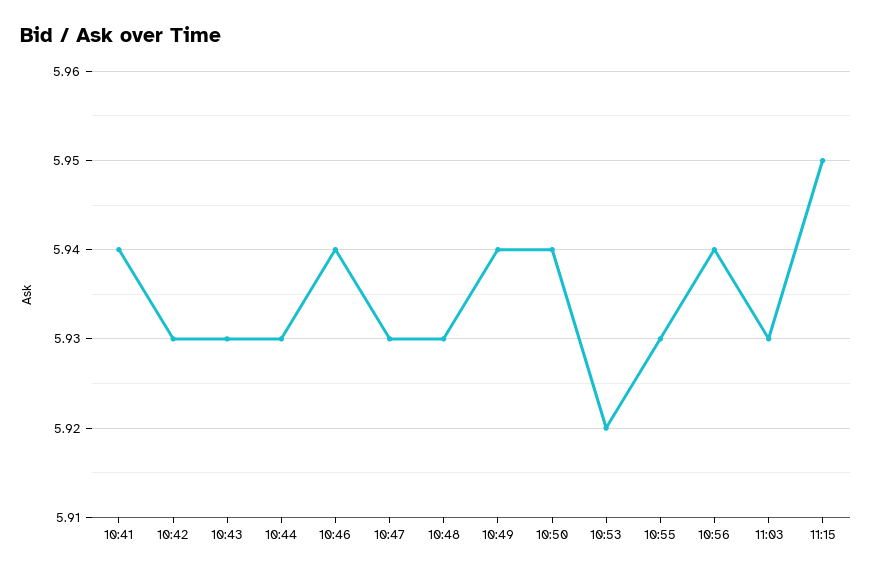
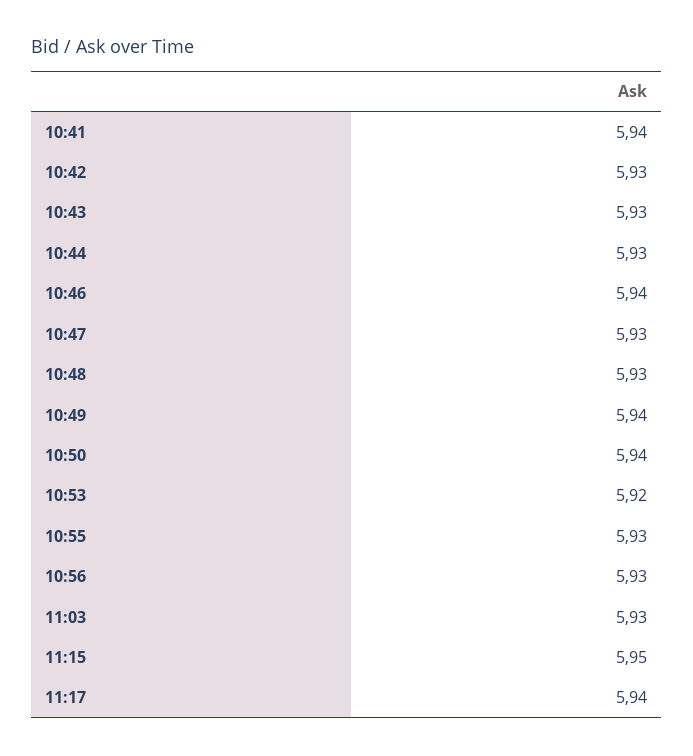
10:56: 5.94 -> 5.93
11:17: none -> 5.94

